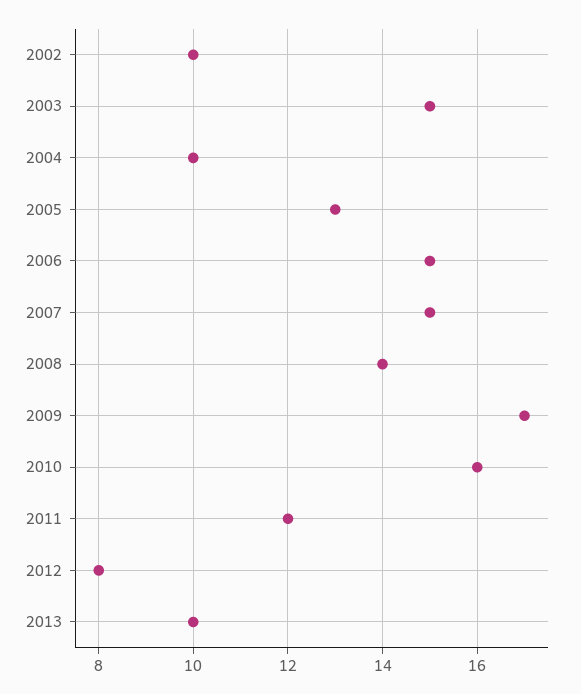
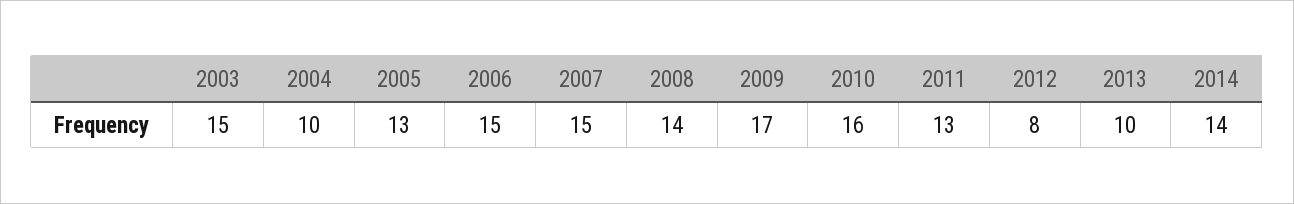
2002: 10 -> none
2011: 12 -> 13
2014: none -> 14

